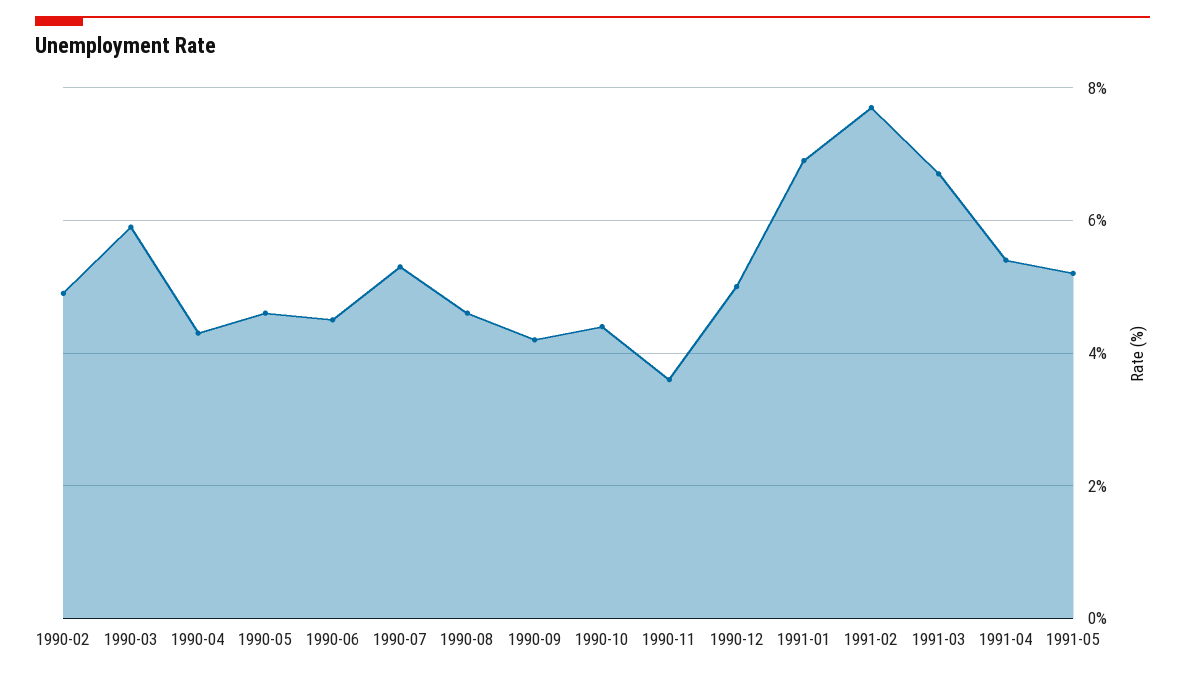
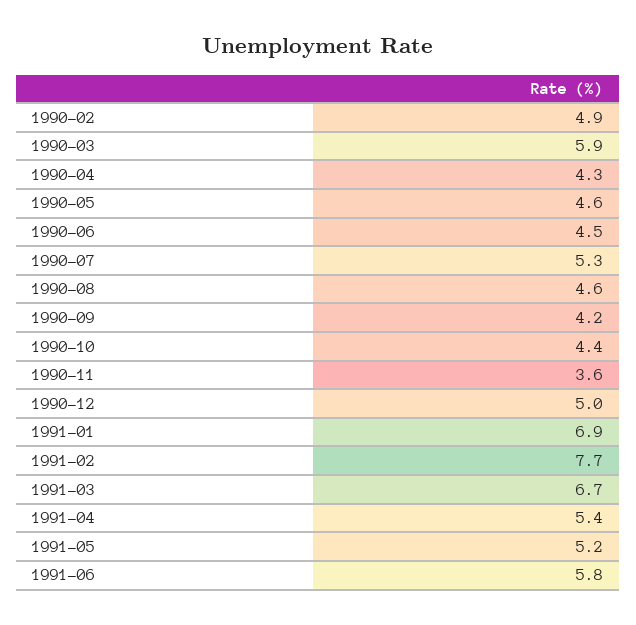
1991-06: none -> 5.8

